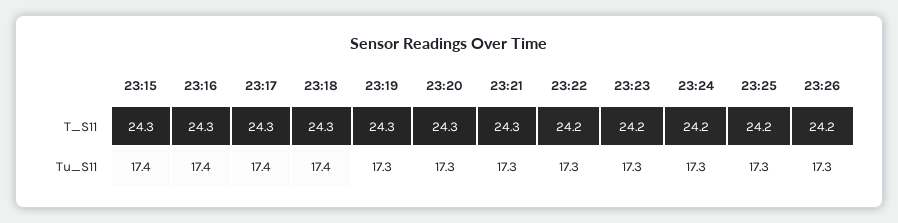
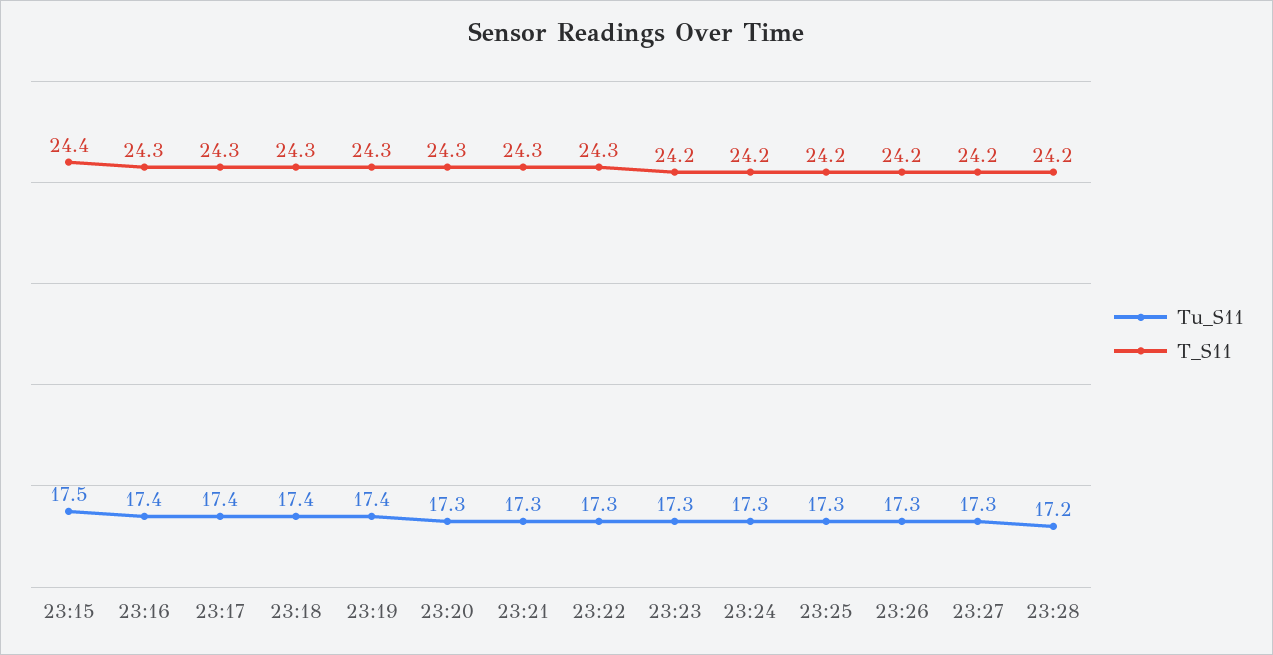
T_S11, 23:15: 24.3 -> 24.4
T_S11, 23:22: 24.2 -> 24.3
Tu_S11, 23:15: 17.4 -> 17.5
Tu_S11, 23:19: 17.3 -> 17.4
Tu_S11, 23:27: none -> 17.3
T_S11, 23:27: none -> 24.2
Tu_S11, 23:28: none -> 17.2
T_S11, 23:28: none -> 24.2

